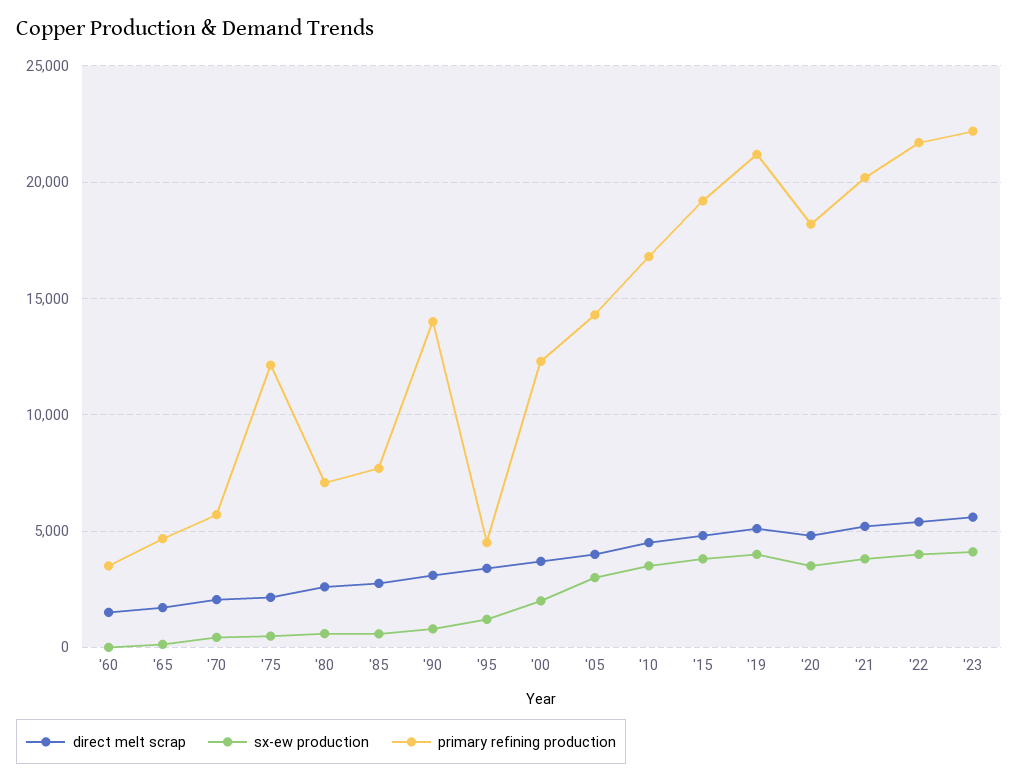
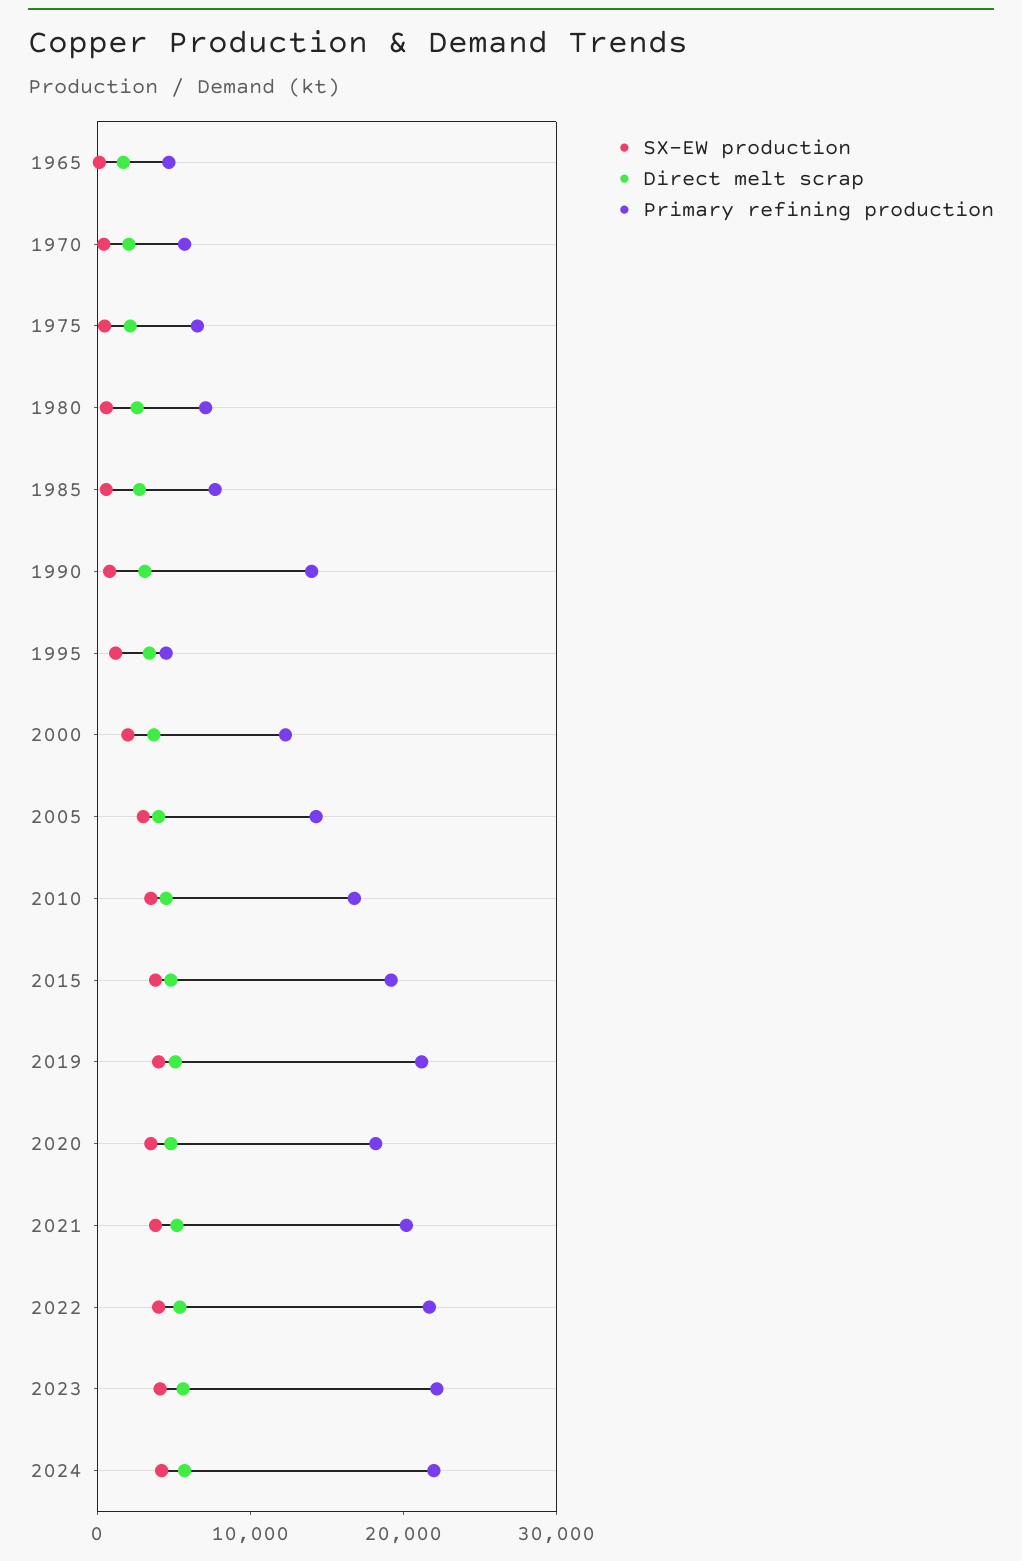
direct melt scrap, '60: 1500 -> none
sx-ew production, '60: 0 -> none
primary refining production, '60: 3500 -> none
primary refining production, '75: 12000 -> 6000
sx-ew production, 2024: none -> 4000
direct melt scrap, 2024: none -> 6000
primary refining production, 2024: none -> 22000

